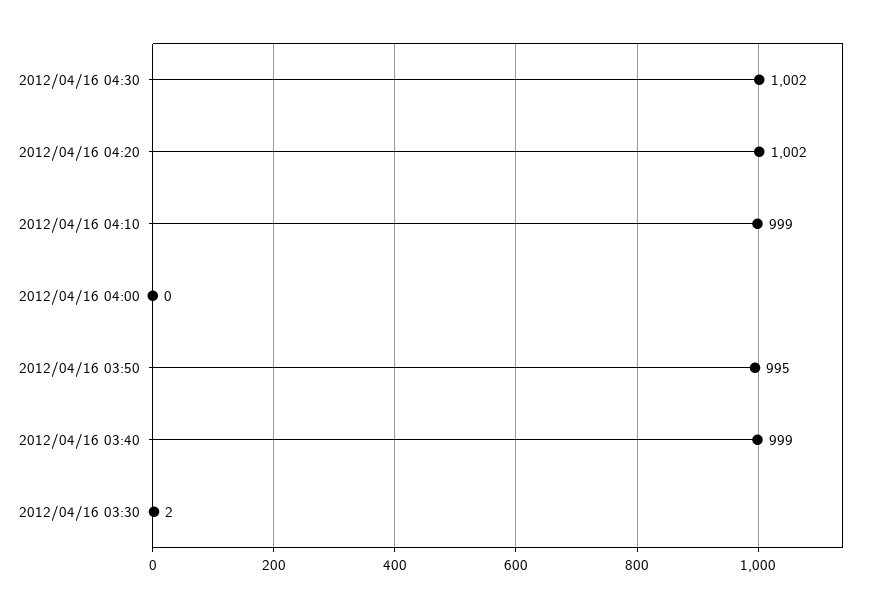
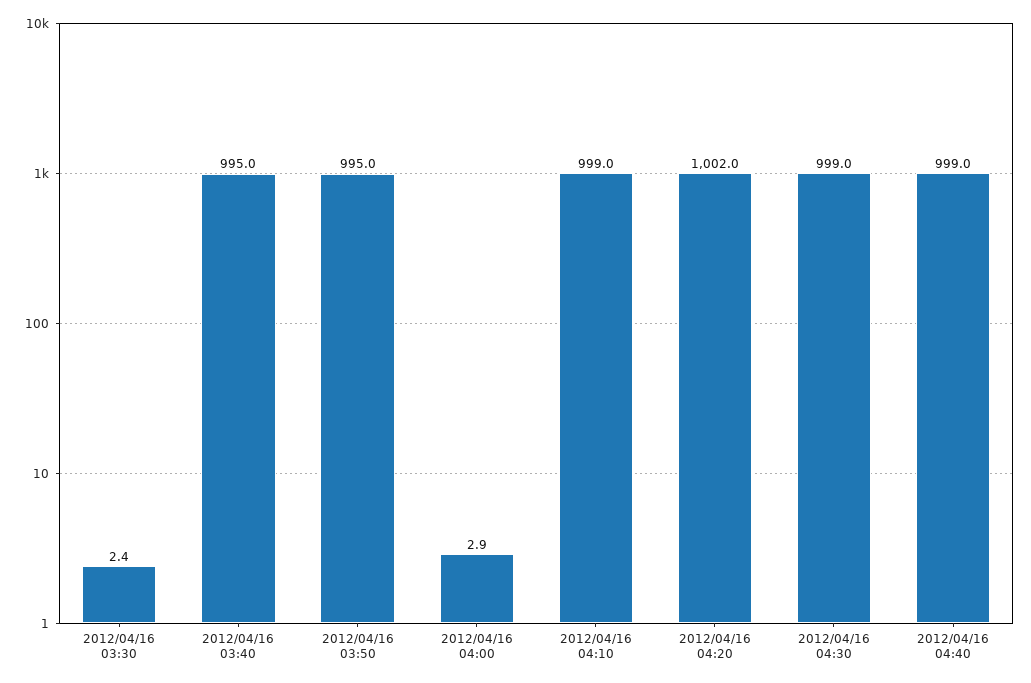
2012/04/16 04:30: 1002 -> 999
2012/04/16 04:00: 0 -> 2.9
2012/04/16 03:40: 999 -> 995
2012/04/16 04:40: none -> 999

